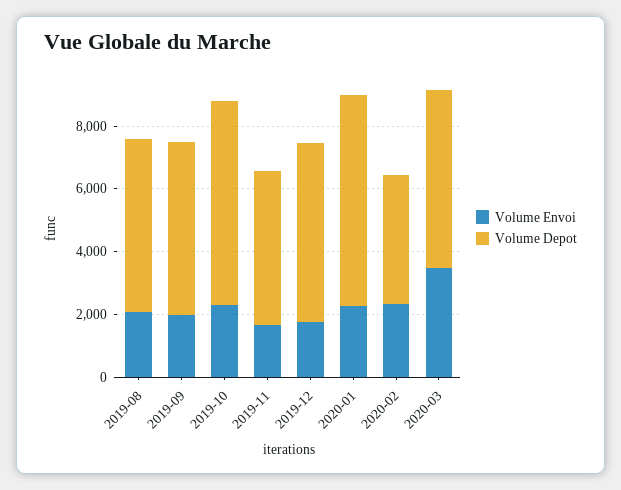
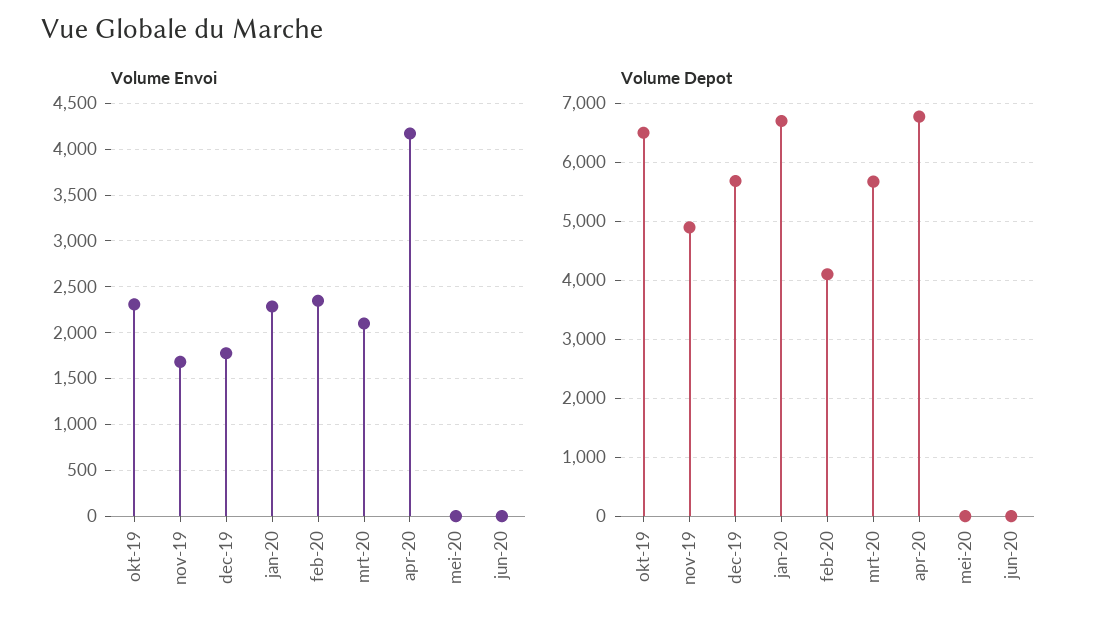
Volume Envoi, 2019-08: 2000 -> none
Volume Depot, 2019-08: 5500 -> none
Volume Envoi, 2019-09: 2000 -> none
Volume Depot, 2019-09: 5500 -> none
Volume Envoi, 2020-03: 3500 -> 2100
Volume Envoi, apr-20: none -> 4200
Volume Envoi, mei-20: none -> 0
Volume Envoi, jun-20: none -> 0
Volume Depot, apr-20: none -> 6800
Volume Depot, mei-20: none -> 0
Volume Depot, jun-20: none -> 0

